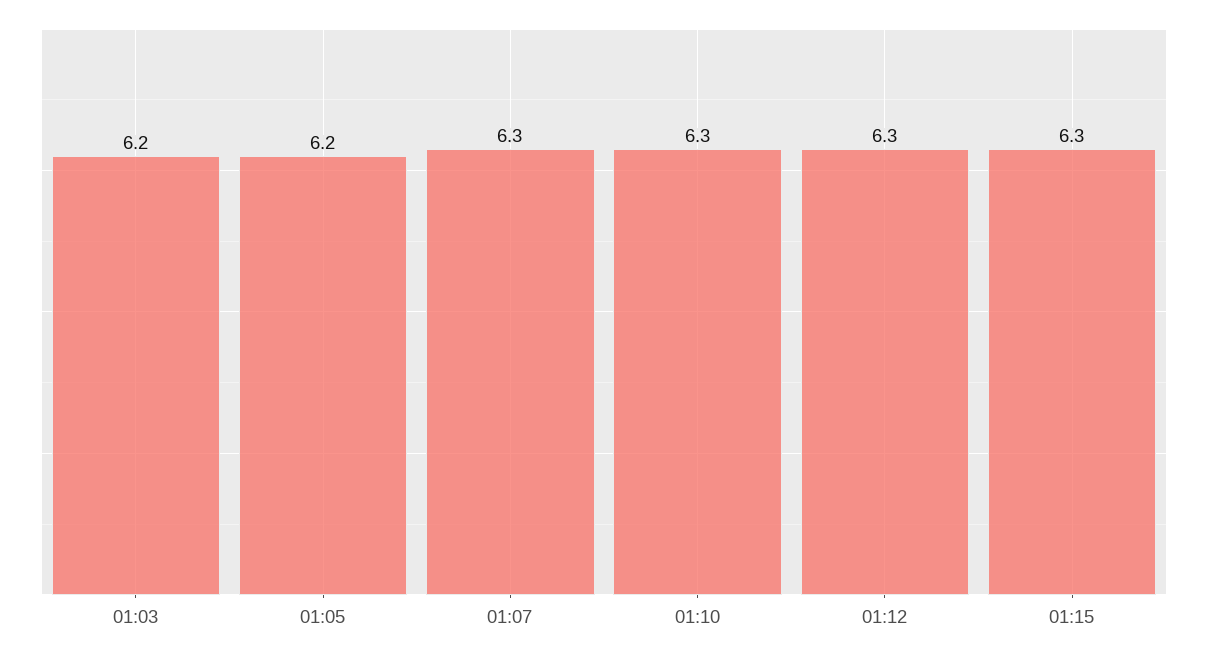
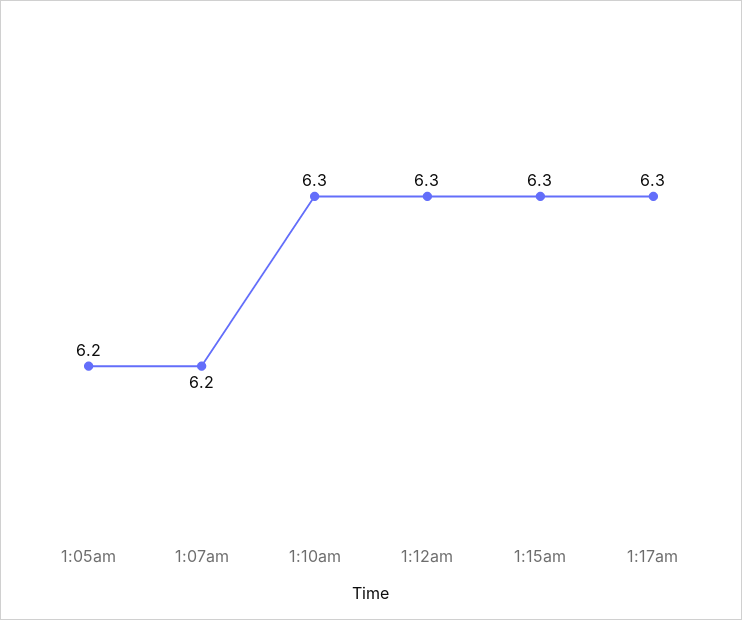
01:03: 6.2 -> none
01:07: 6.3 -> 6.2
1:17am: none -> 6.3

